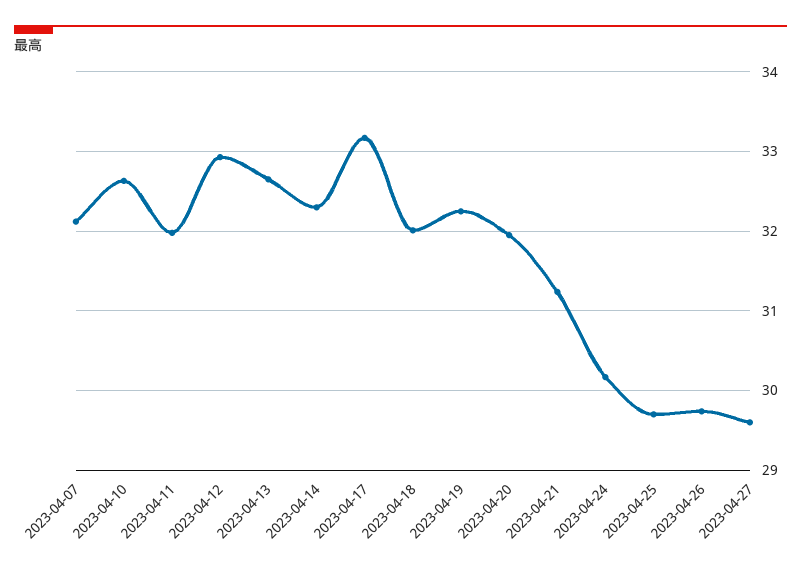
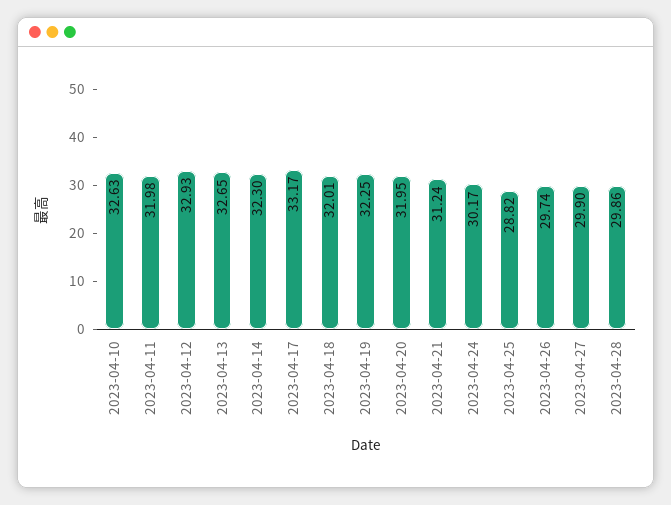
2023-04-07: 32.1 -> none
2023-04-25: 29.7 -> 28.82
2023-04-27: 29.6 -> 29.9
2023-04-28: none -> 29.86

